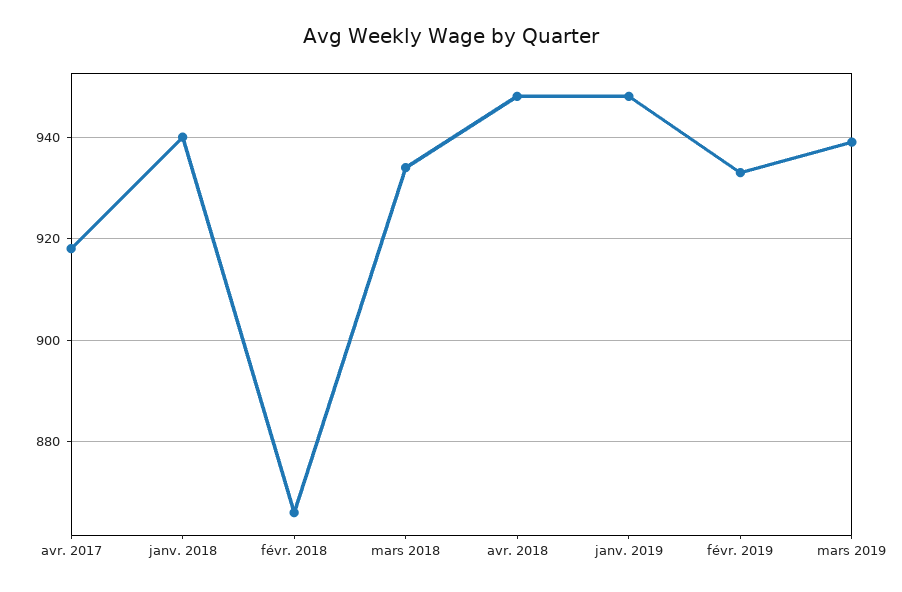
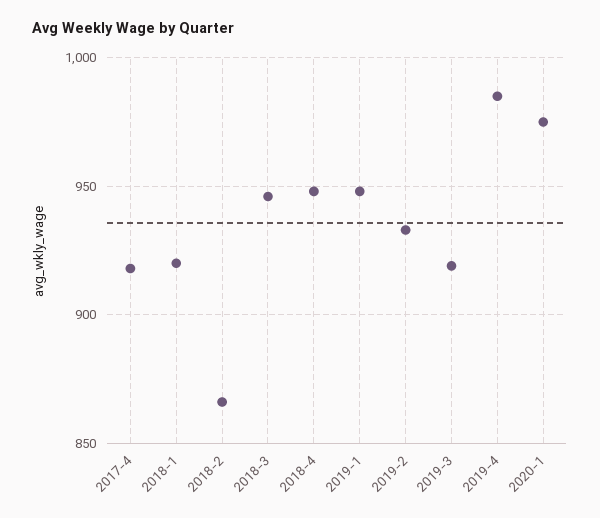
janv. 2018: 940 -> 920
mars 2018: 935 -> 945
mars 2019: 940 -> 920
2019-4: none -> 985
2020-1: none -> 975

